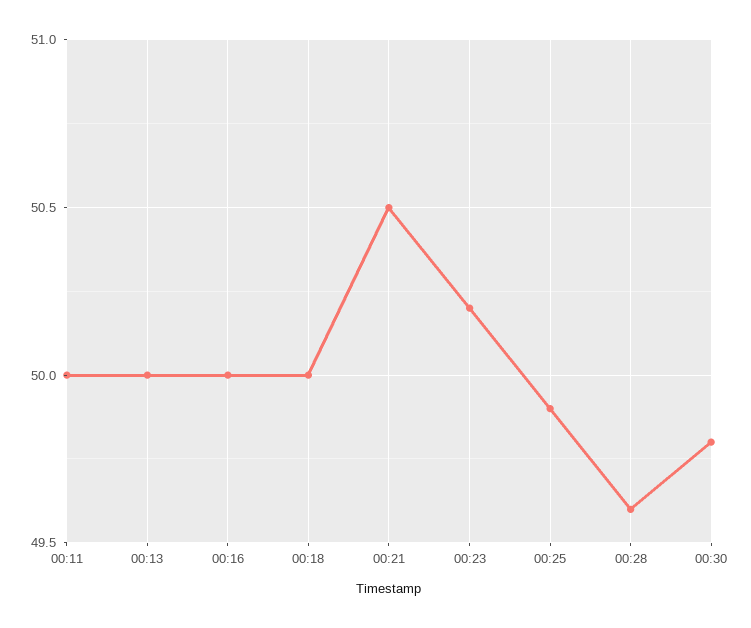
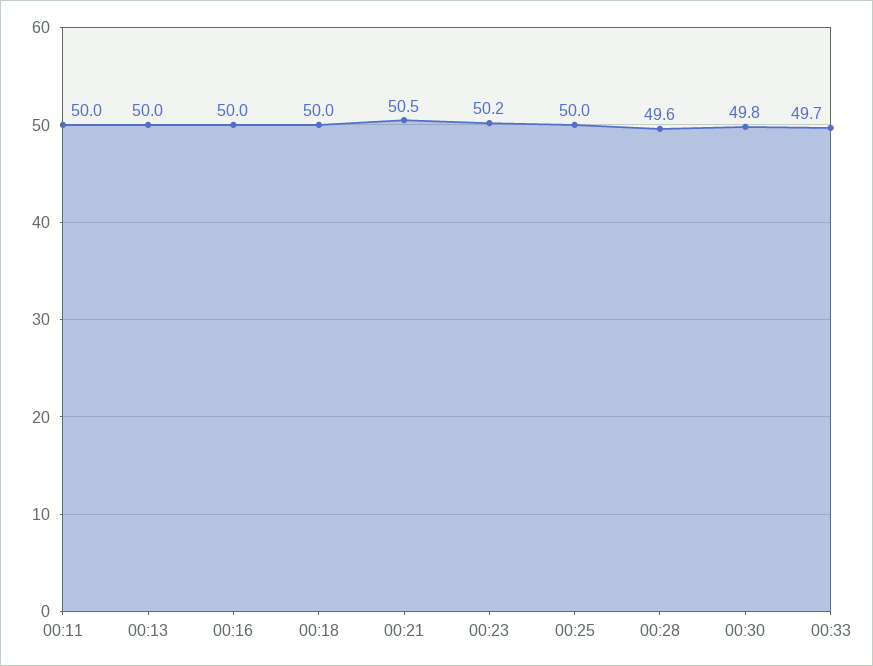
00:25: 49.9 -> 50
00:33: none -> 49.7

